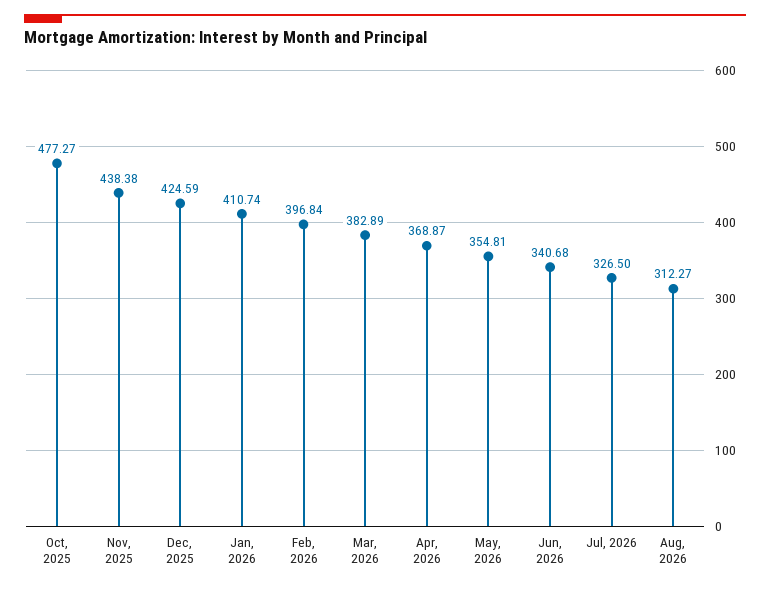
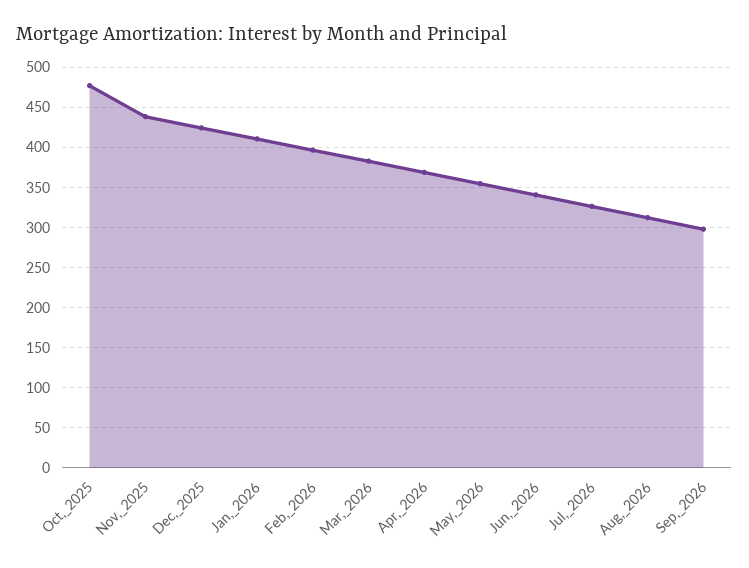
Sep,_2026: none -> 300

